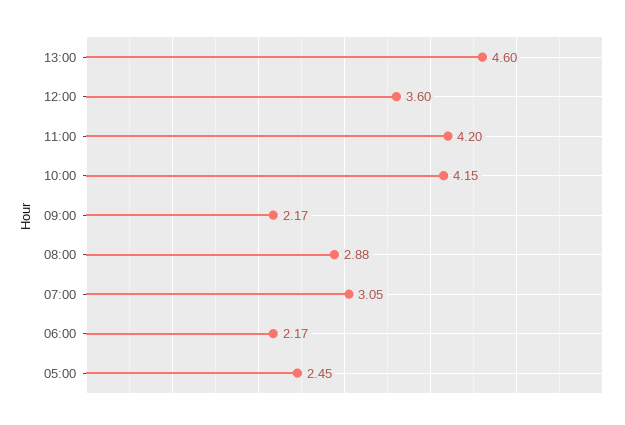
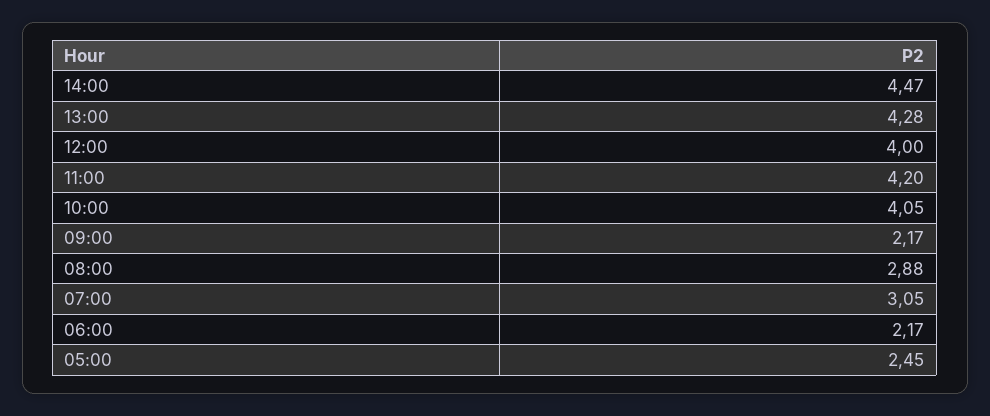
13:00: 4.6 -> 4.28
12:00: 3.6 -> 4
10:00: 4.15 -> 4.05
14:00: none -> 4.47

